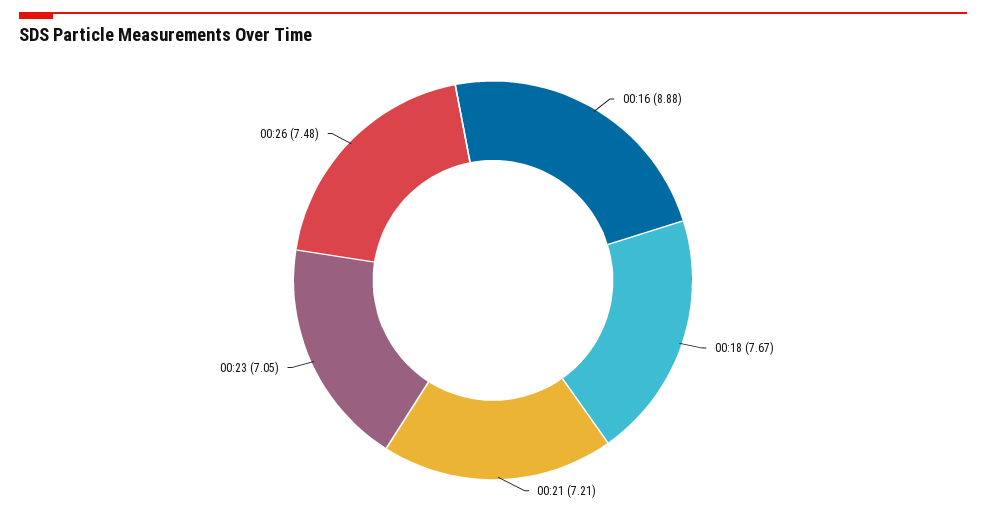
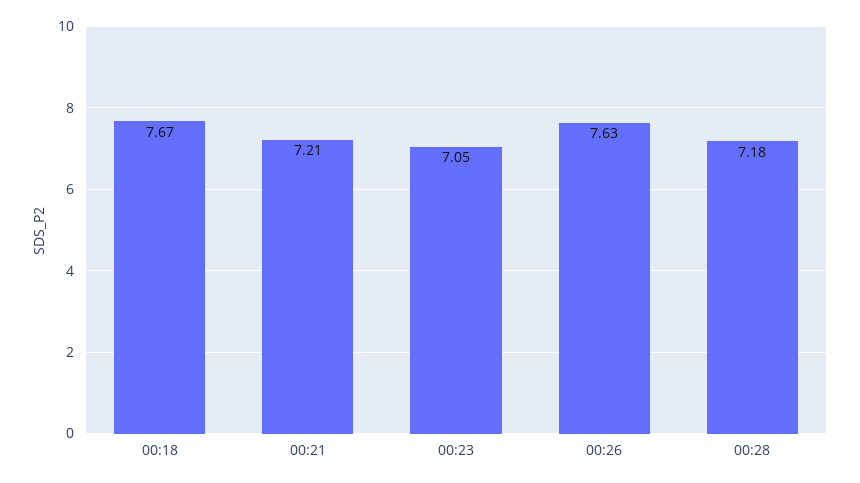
00:16: 8.88 -> none
00:26: 7.48 -> 7.63
00:28: none -> 7.18

